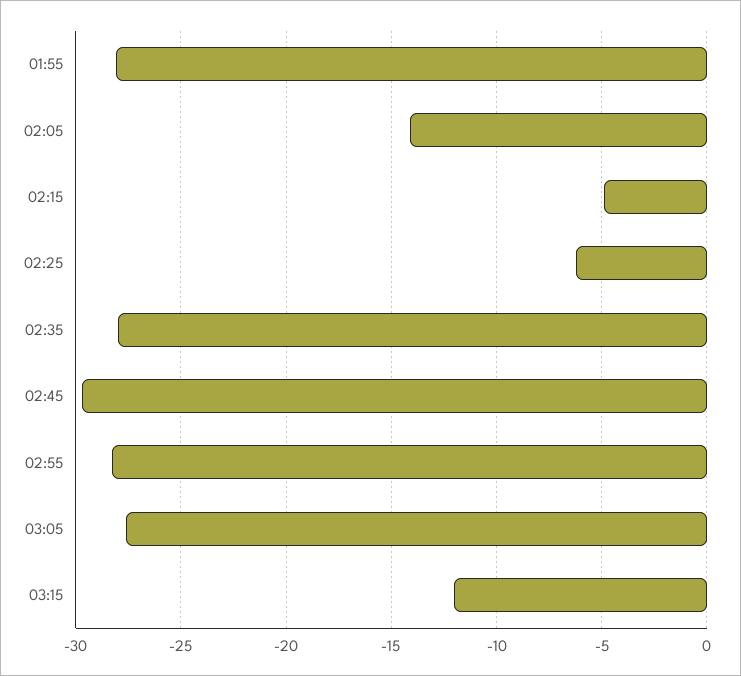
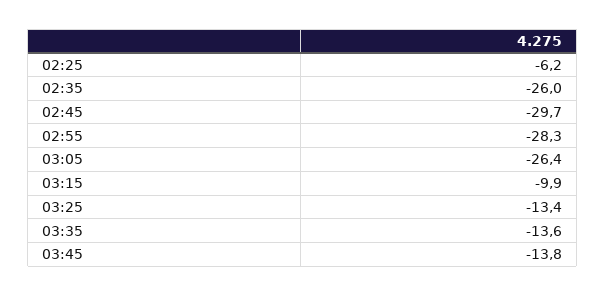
01:55: -28 -> none
02:05: -14 -> none
02:15: -5 -> none
02:35: -28 -> -26
03:05: -27.5 -> -26.4
03:15: -12 -> -9.9
03:25: none -> -13.4
03:35: none -> -13.6
03:45: none -> -13.8

